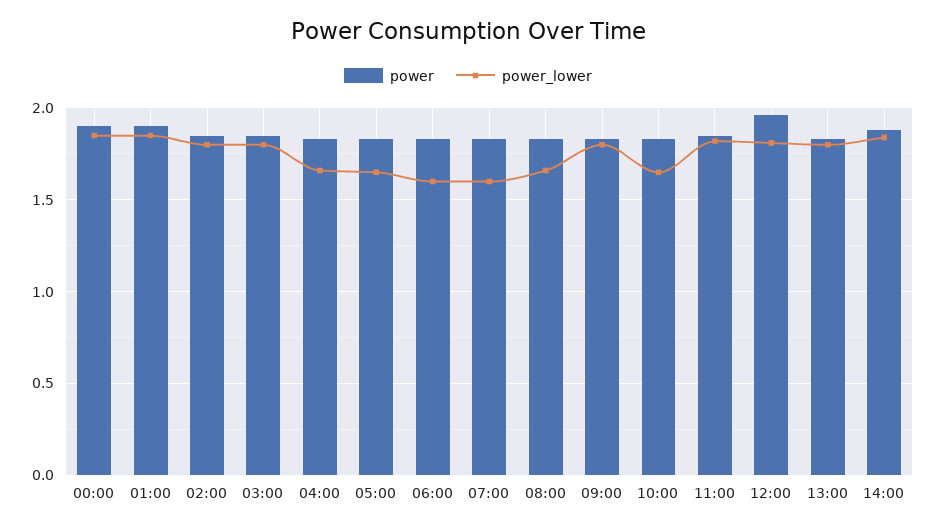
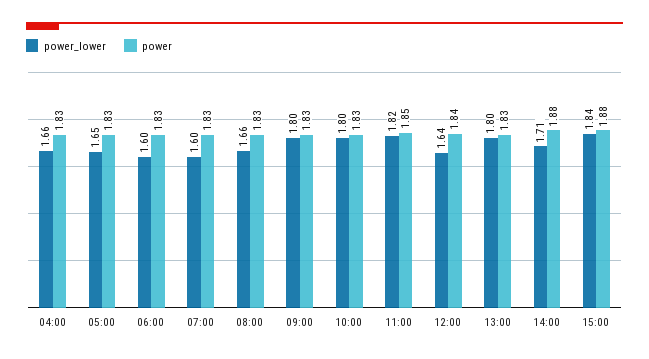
power, 00:00: 1.9 -> none
power_lower, 00:00: 1.85 -> none
power, 01:00: 1.9 -> none
power_lower, 01:00: 1.85 -> none
power, 02:00: 1.85 -> none
power_lower, 02:00: 1.8 -> none
power, 03:00: 1.85 -> none
power_lower, 03:00: 1.8 -> none
power_lower, 10:00: 1.65 -> 1.8
power, 12:00: 1.95 -> 1.84
power_lower, 12:00: 1.8 -> 1.64
power_lower, 14:00: 1.85 -> 1.71
power_lower, 15:00: none -> 1.84
power, 15:00: none -> 1.88

